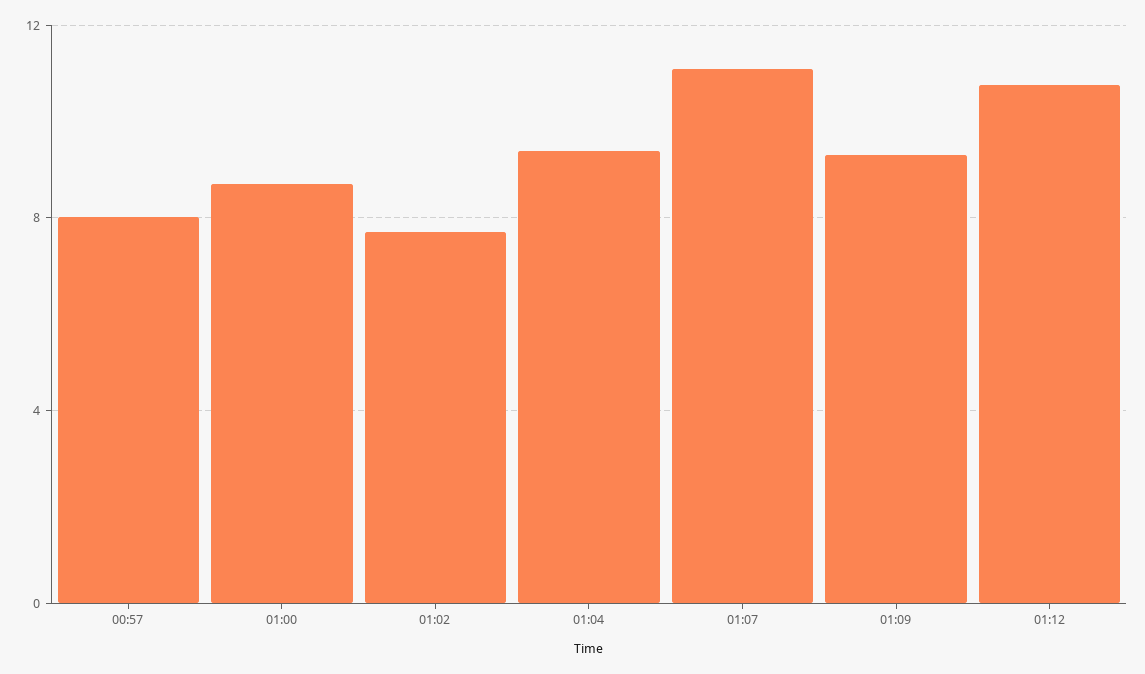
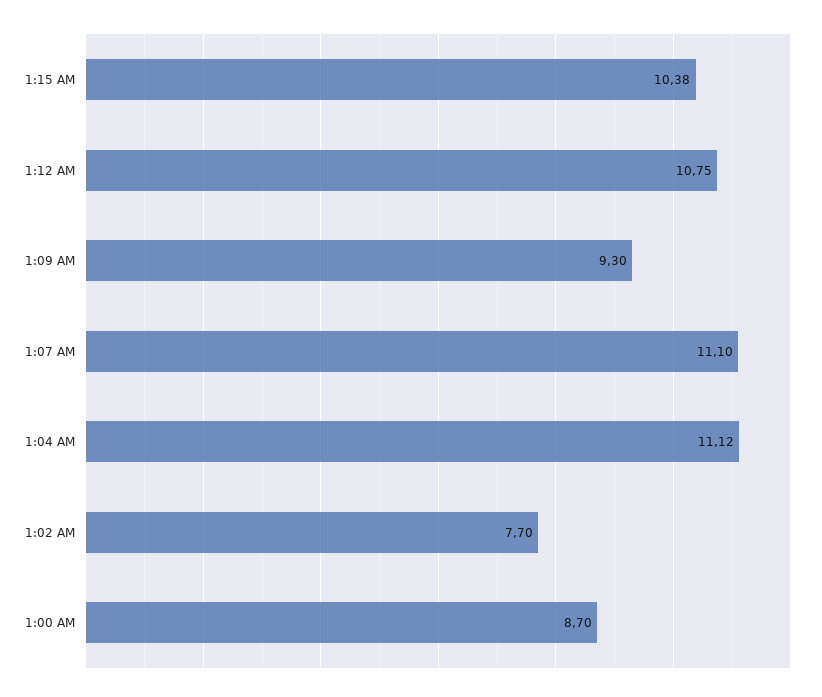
00:57: 8 -> none
01:04: 9.5 -> 11.12
1:15 AM: none -> 10.38

